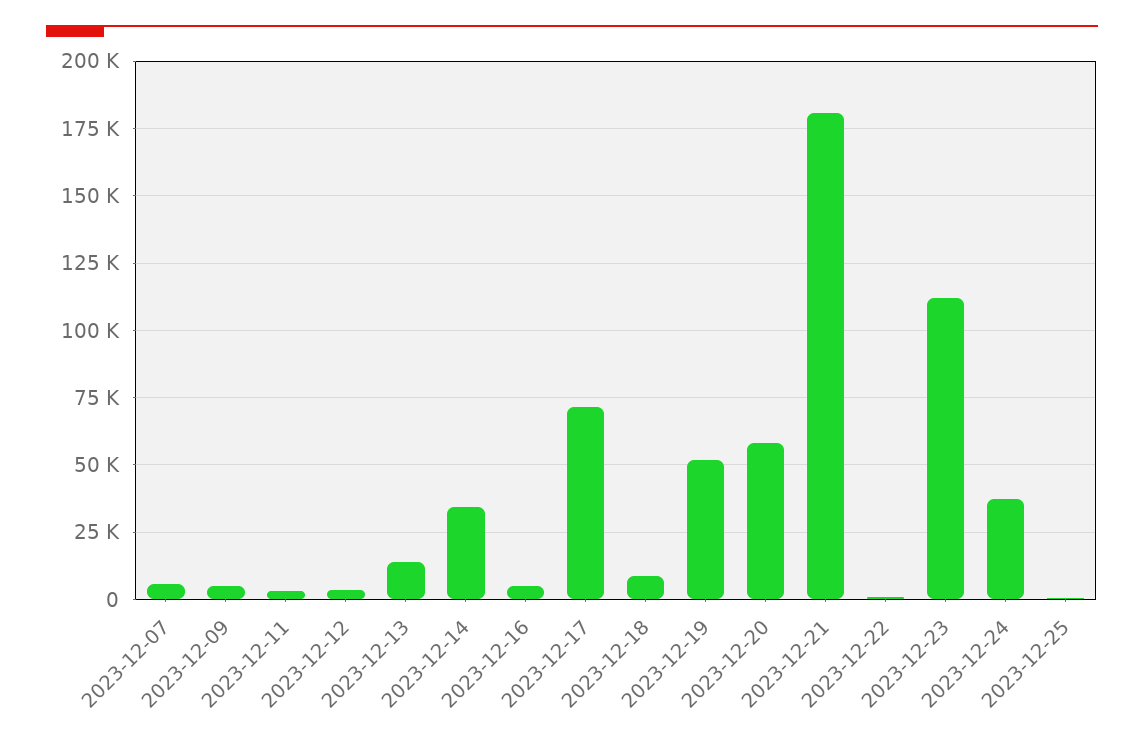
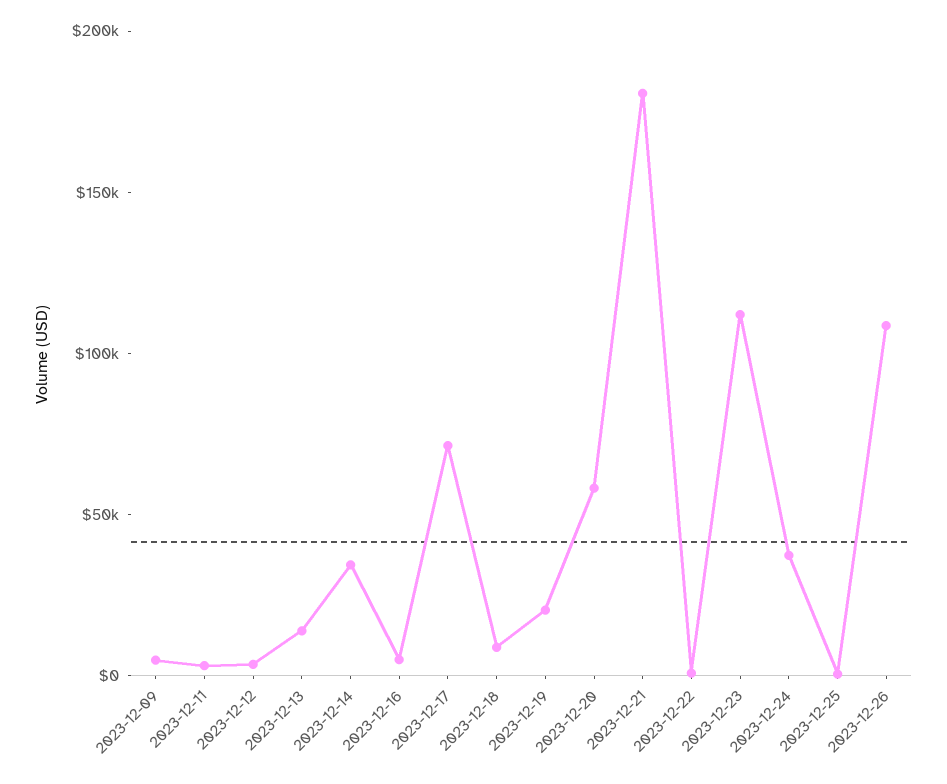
2023-12-07: 5000 -> none
2023-12-19: 52500 -> 20000
2023-12-26: none -> 110000

